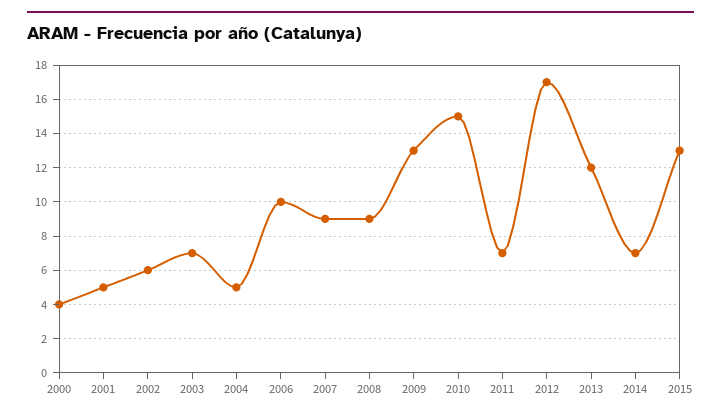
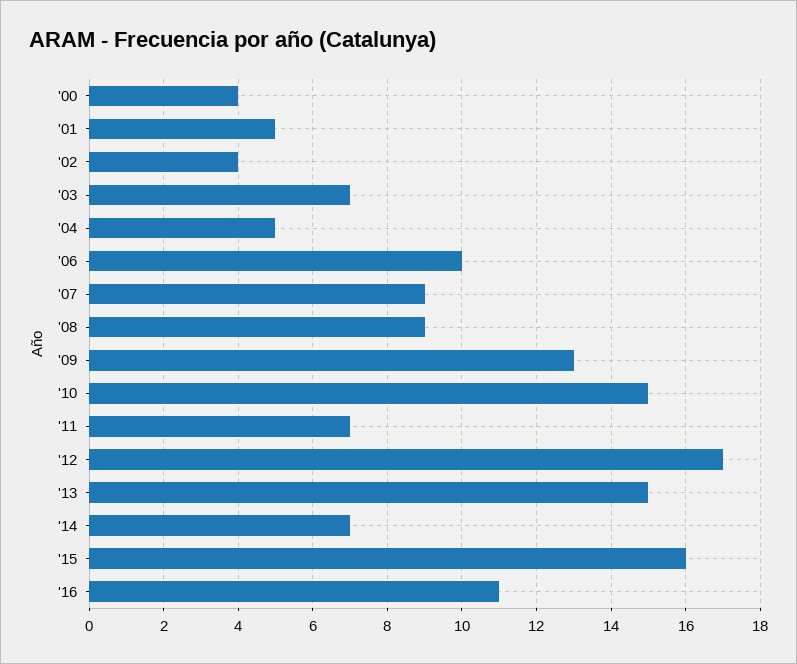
2002: 6 -> 4
2013: 12 -> 15
2015: 13 -> 16
'16: none -> 11

